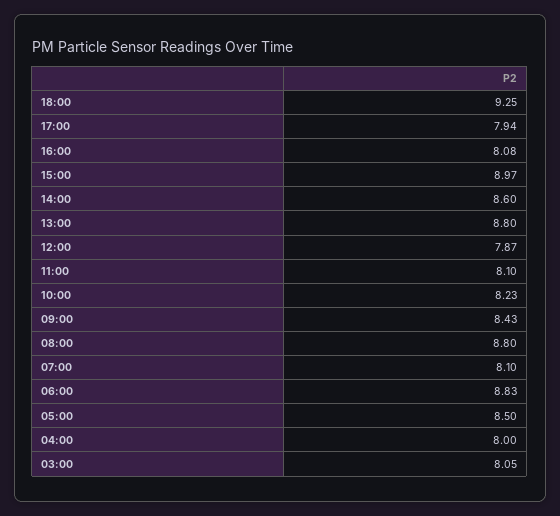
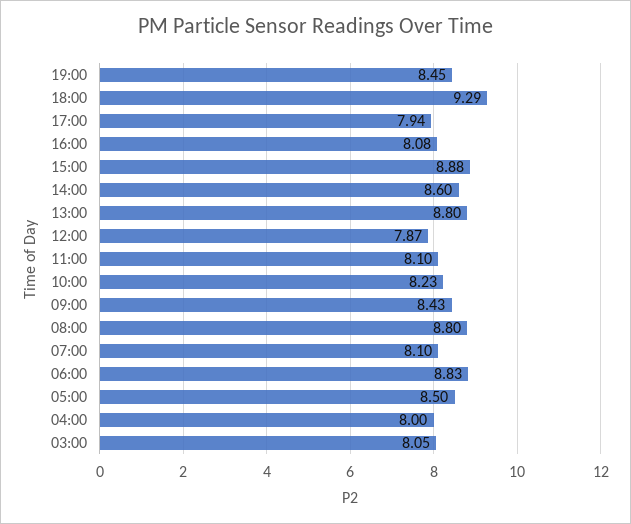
18:00: 9.25 -> 9.29
15:00: 8.97 -> 8.88
19:00: none -> 8.45

